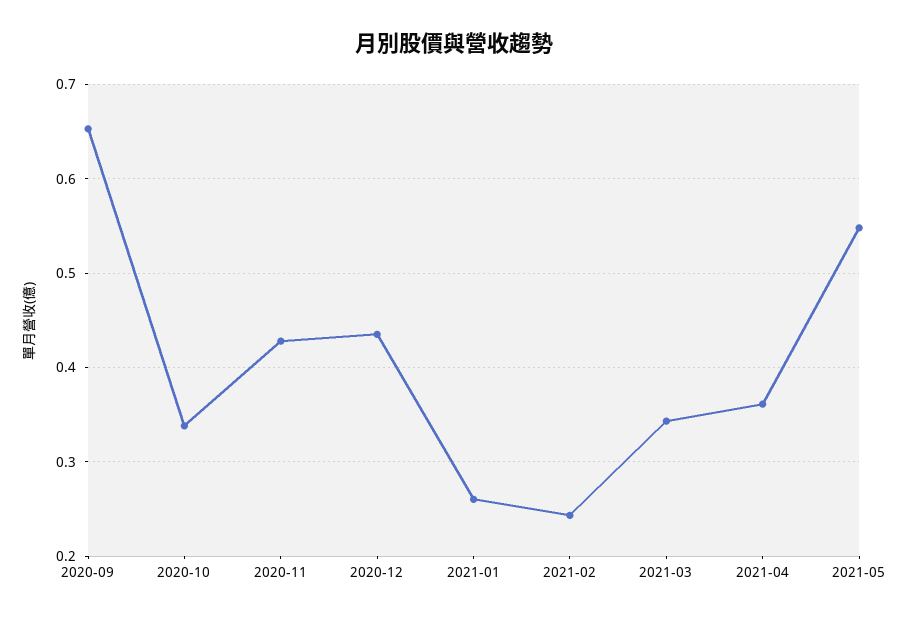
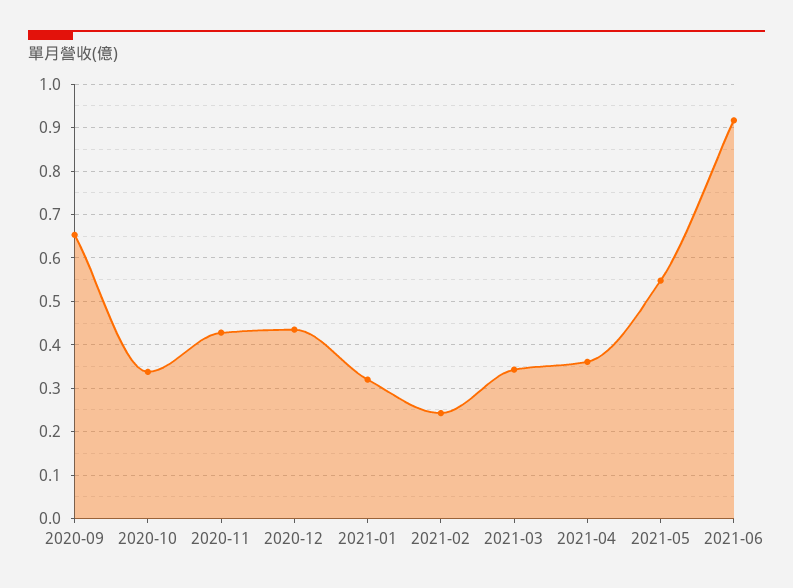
2021-01: 0.26 -> 0.32
2021-06: none -> 0.92

